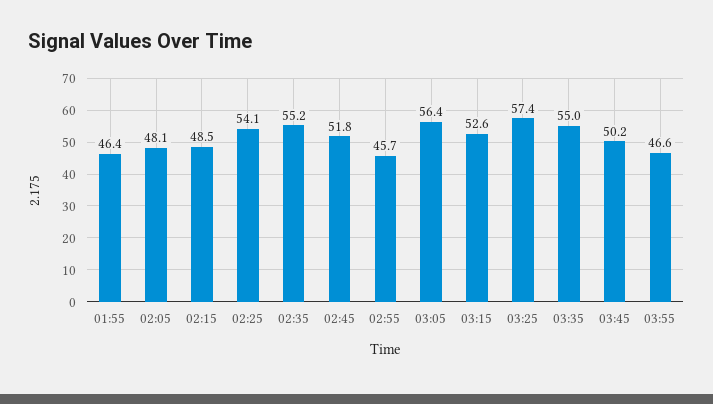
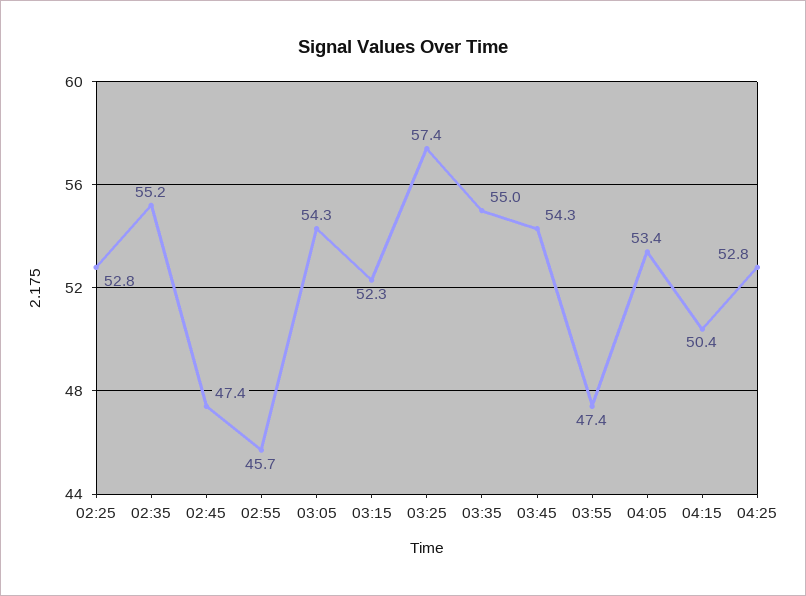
01:55: 46.4 -> none
02:05: 48.1 -> none
02:15: 48.5 -> none
02:25: 54.1 -> 52.8
02:45: 51.8 -> 47.4
03:05: 56.4 -> 54.3
03:15: 52.6 -> 52.3
03:45: 50.2 -> 54.3
03:55: 46.6 -> 47.4
04:05: none -> 53.4
04:15: none -> 50.4
04:25: none -> 52.8

